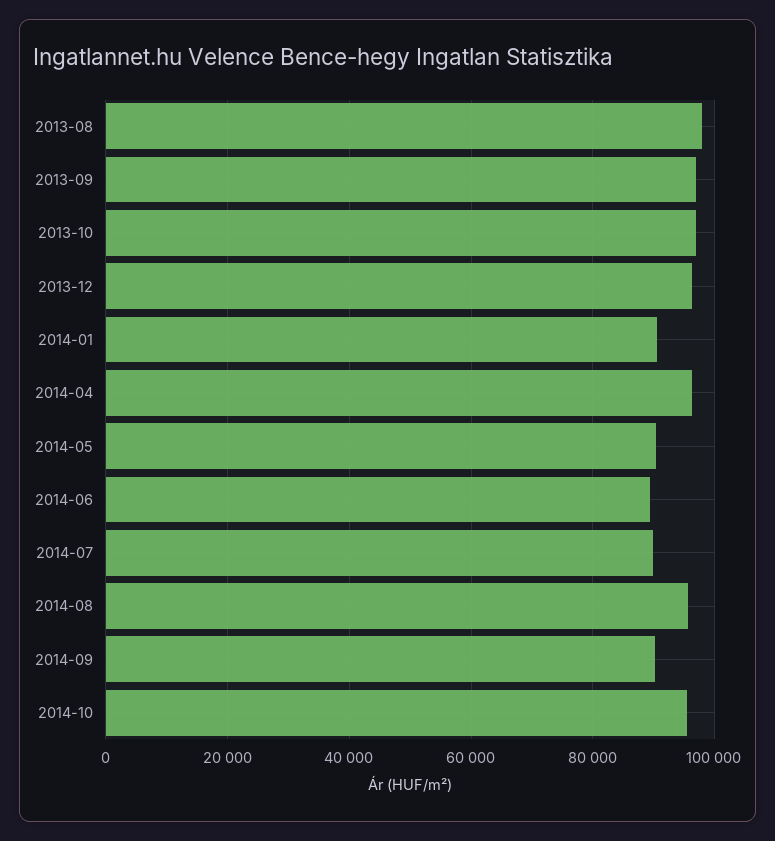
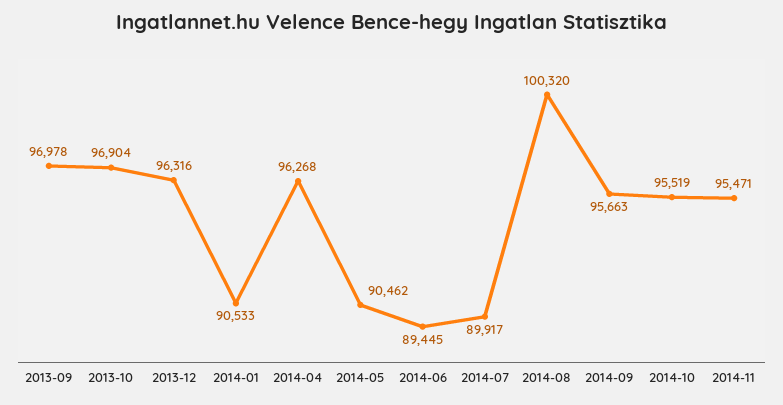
2013-08: 98000 -> none
2014-08: 96000 -> 100320
2014-09: 90000 -> 95663
2014-11: none -> 95471

